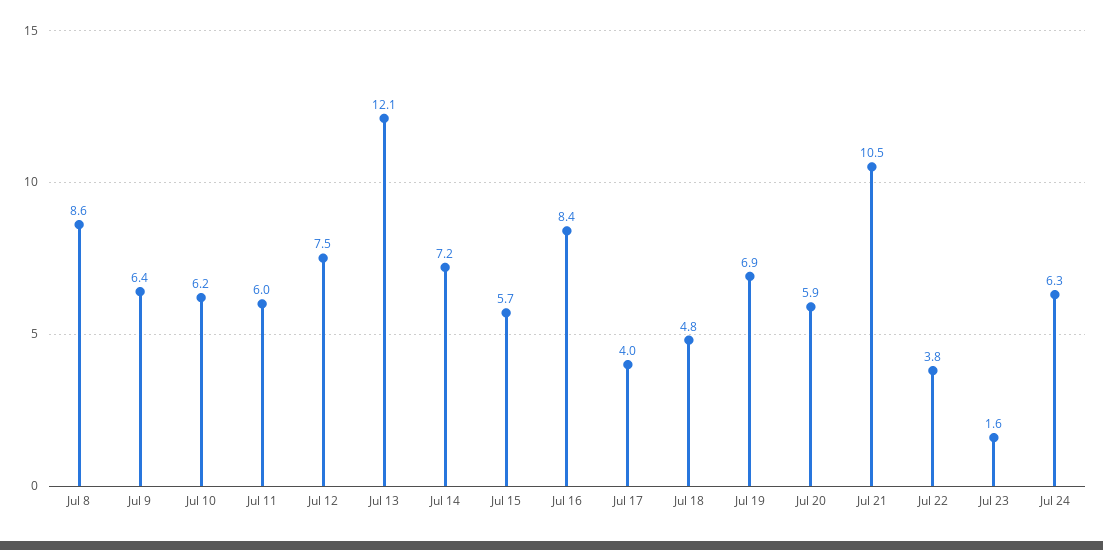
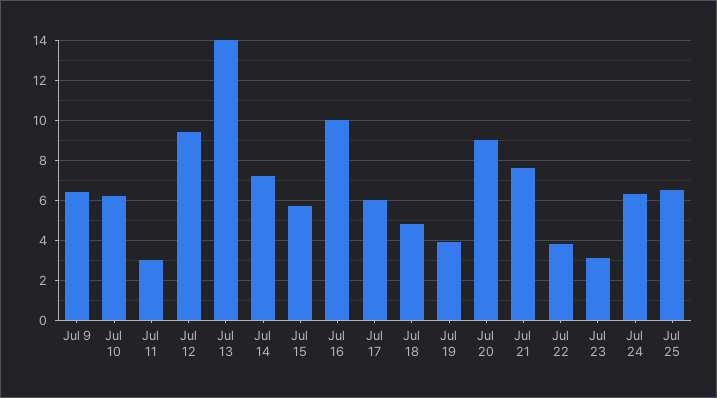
Jul 8: 8.6 -> none
Jul 11: 6 -> 3
Jul 12: 7.5 -> 9.5
Jul 13: 12.1 -> 14
Jul 16: 8.4 -> 10
Jul 17: 4 -> 6
Jul 19: 6.9 -> 4
Jul 20: 5.9 -> 9
Jul 21: 10.5 -> 7.5
Jul 23: 1.6 -> 3
Jul 25: none -> 6.5

